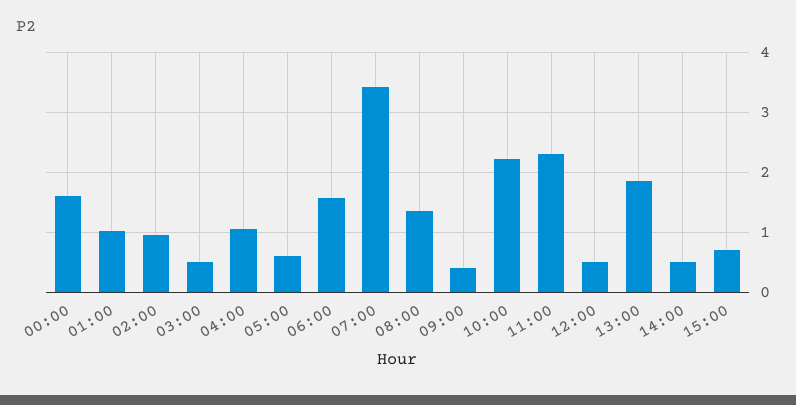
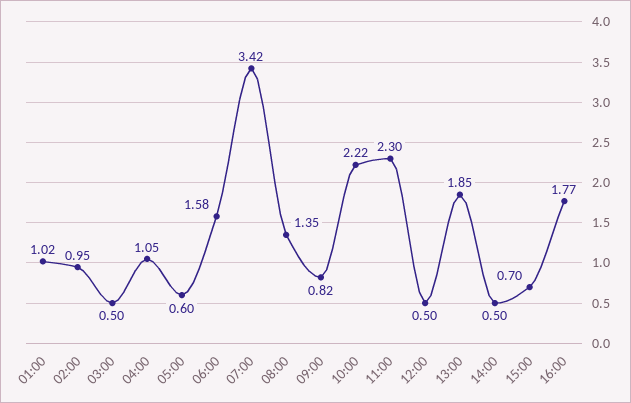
00:00: 1.6 -> none
09:00: 0.4 -> 0.82
16:00: none -> 1.77

